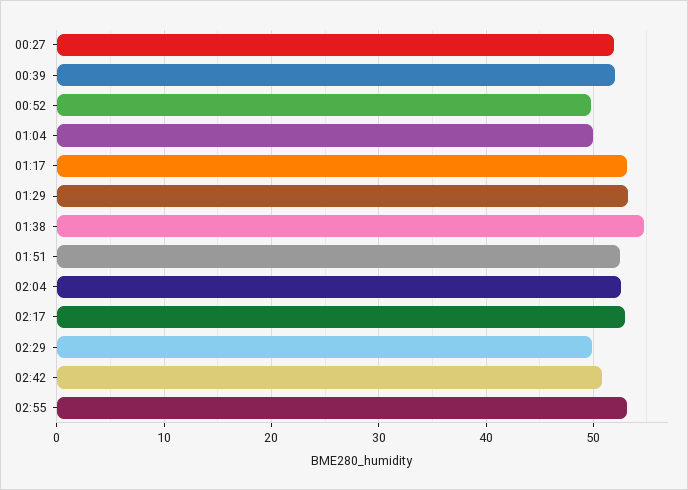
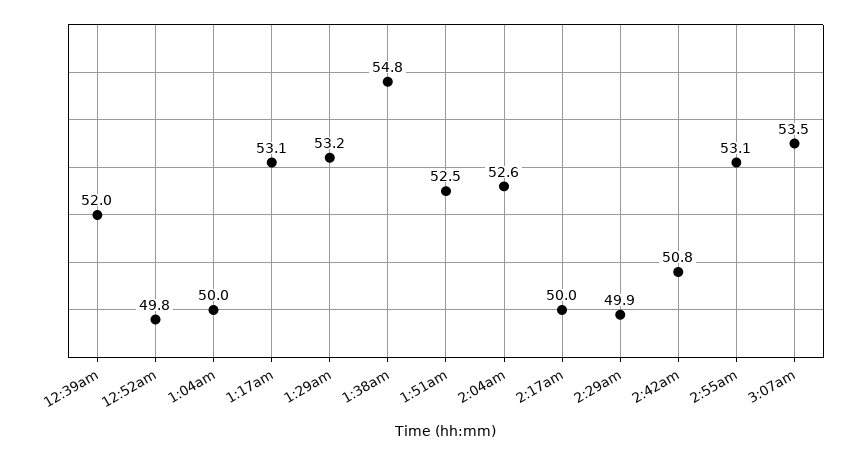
00:27: 52 -> none
02:17: 53 -> 50
3:07am: none -> 53.5

